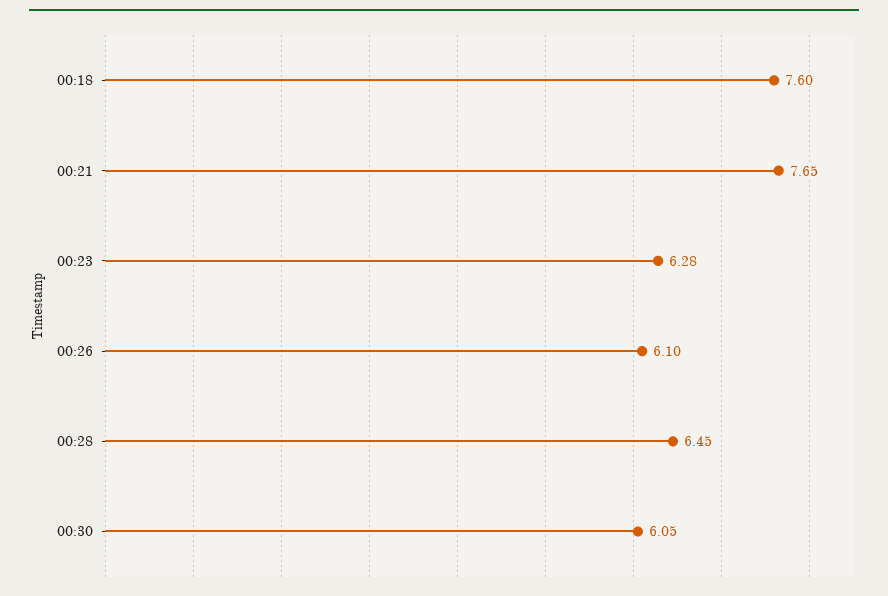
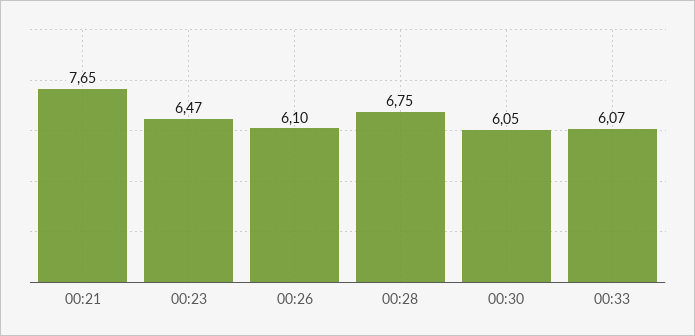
00:18: 7.6 -> none
00:23: 6.28 -> 6.47
00:28: 6.45 -> 6.75
00:33: none -> 6.07

